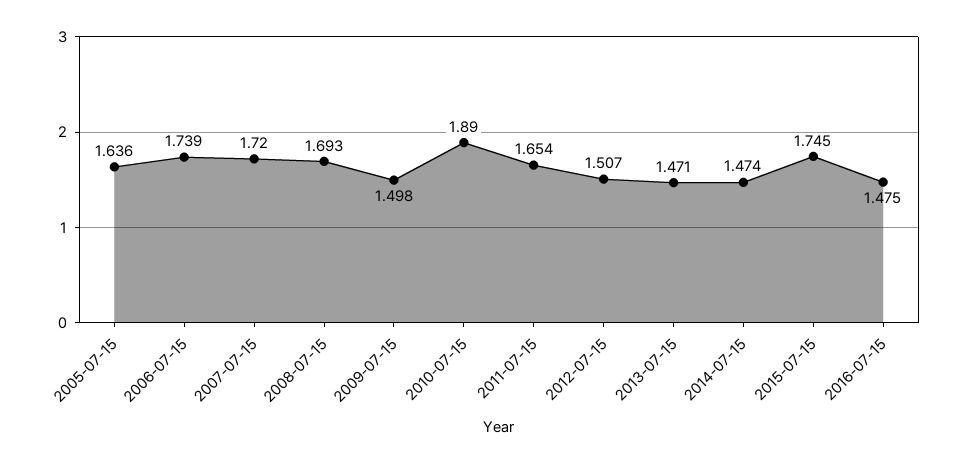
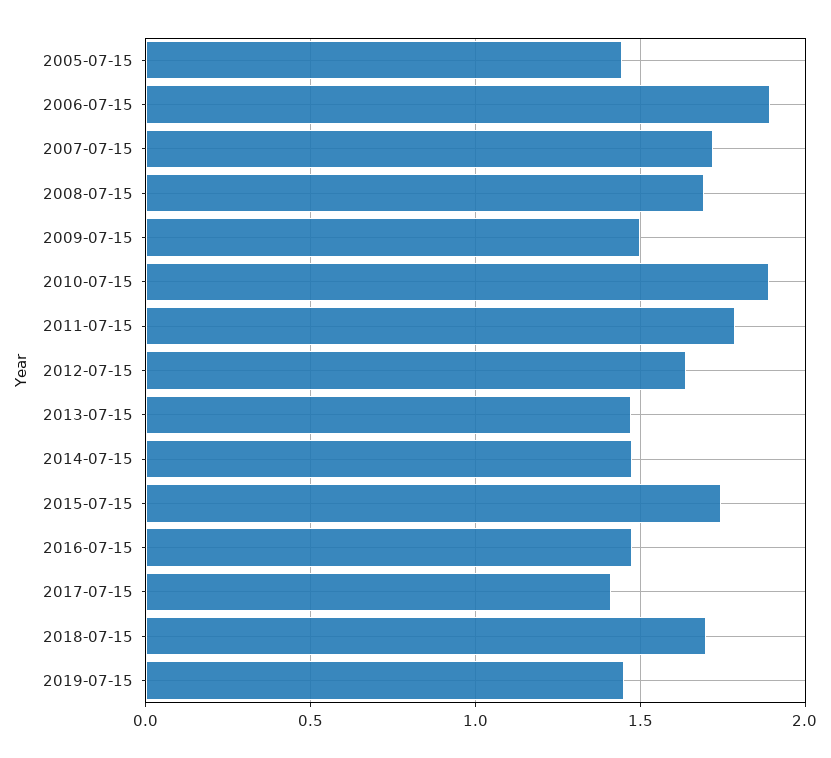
2005-07-15: 1.636 -> 1.45
2006-07-15: 1.739 -> 1.9
2011-07-15: 1.654 -> 1.8
2012-07-15: 1.507 -> 1.65
2017-07-15: none -> 1.4
2018-07-15: none -> 1.7
2019-07-15: none -> 1.45

